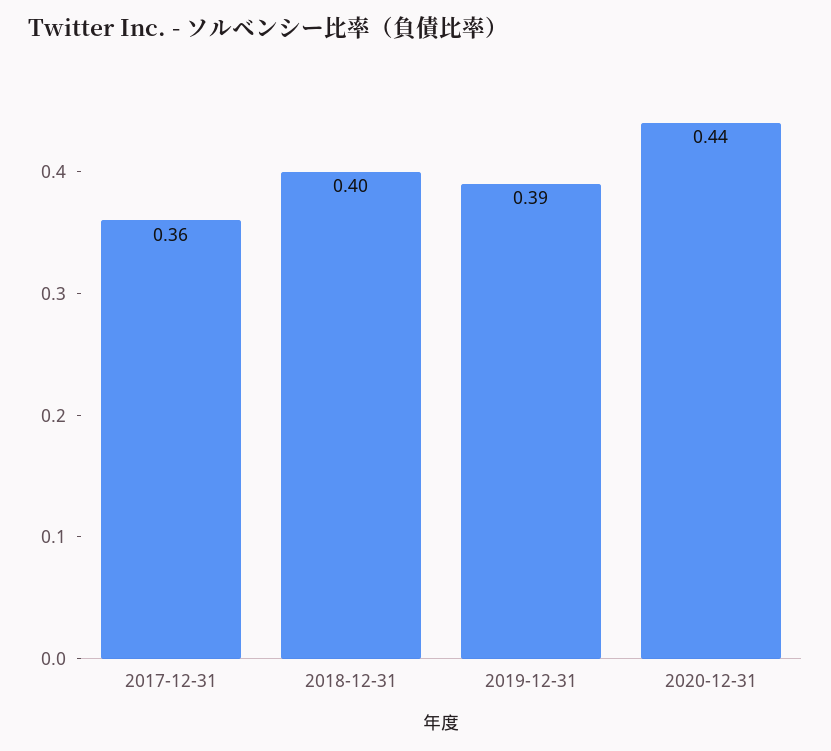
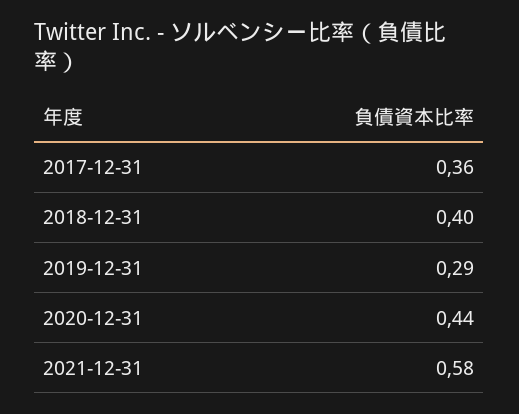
2019-12-31: 0.39 -> 0.29
2021-12-31: none -> 0.58

